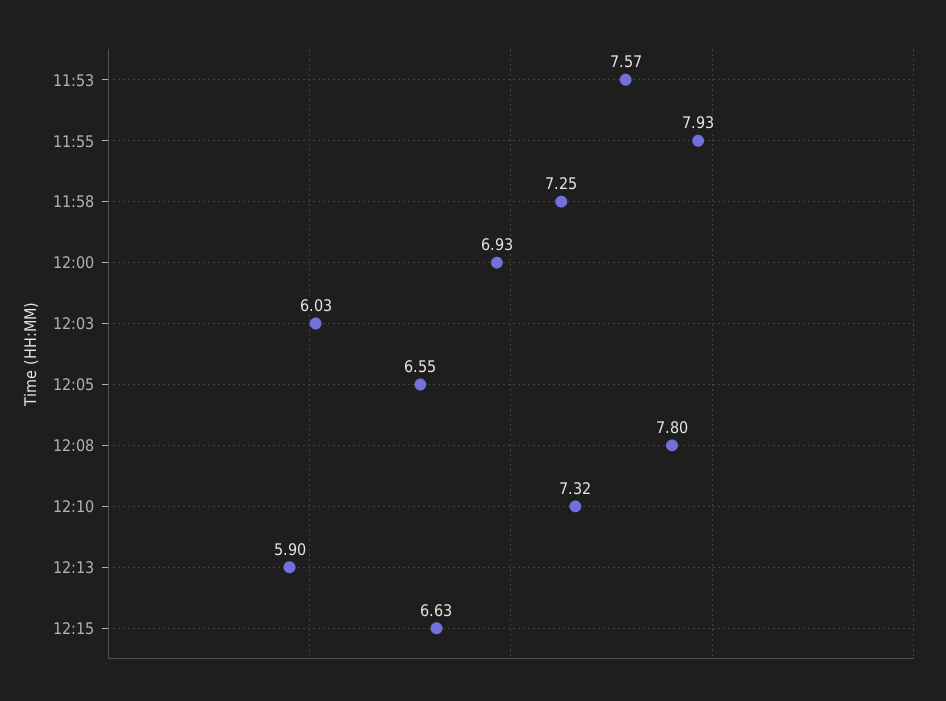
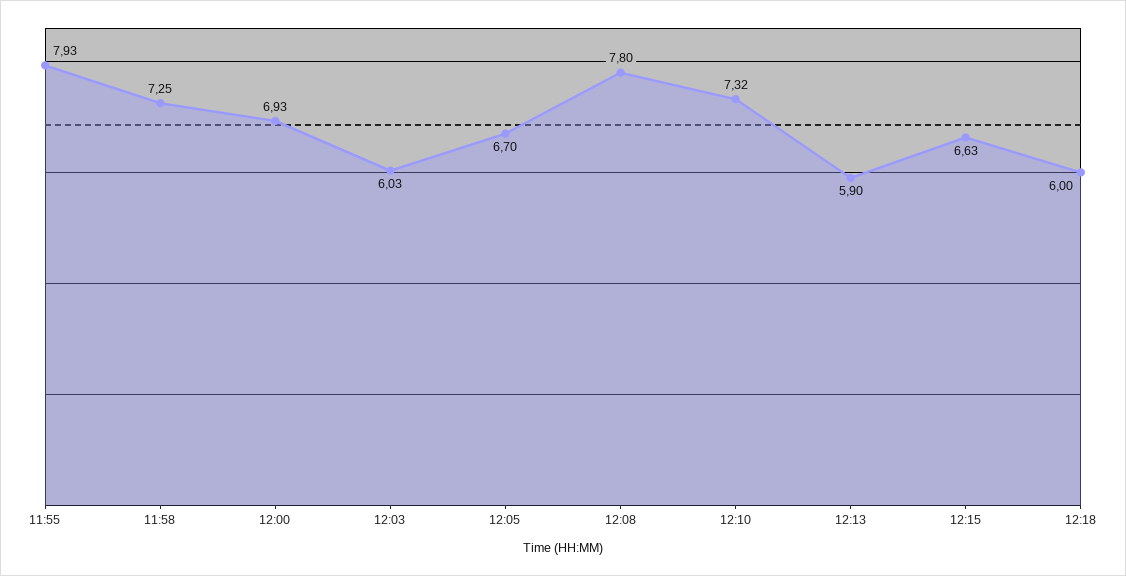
11:53: 7.57 -> none
12:05: 6.55 -> 6.7
12:18: none -> 6

